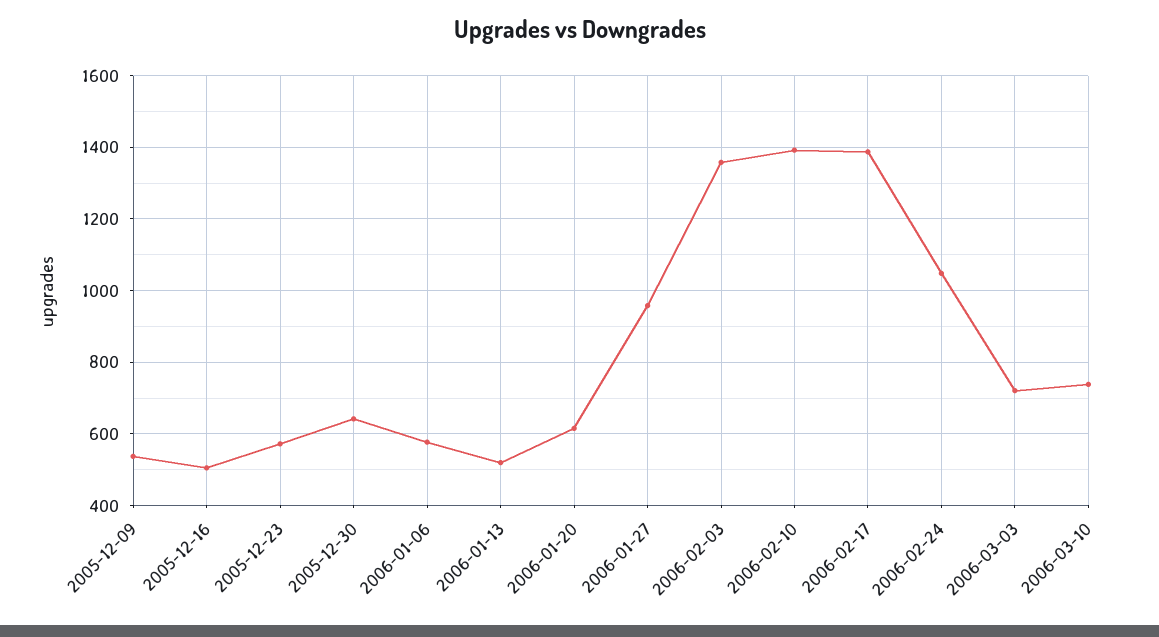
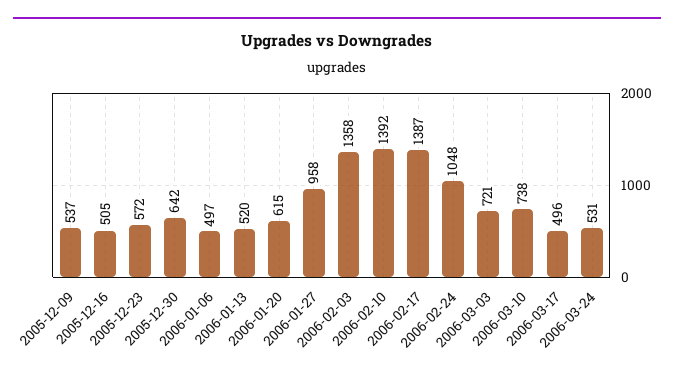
2006-01-06: 580 -> 497
2006-03-17: none -> 496
2006-03-24: none -> 531

